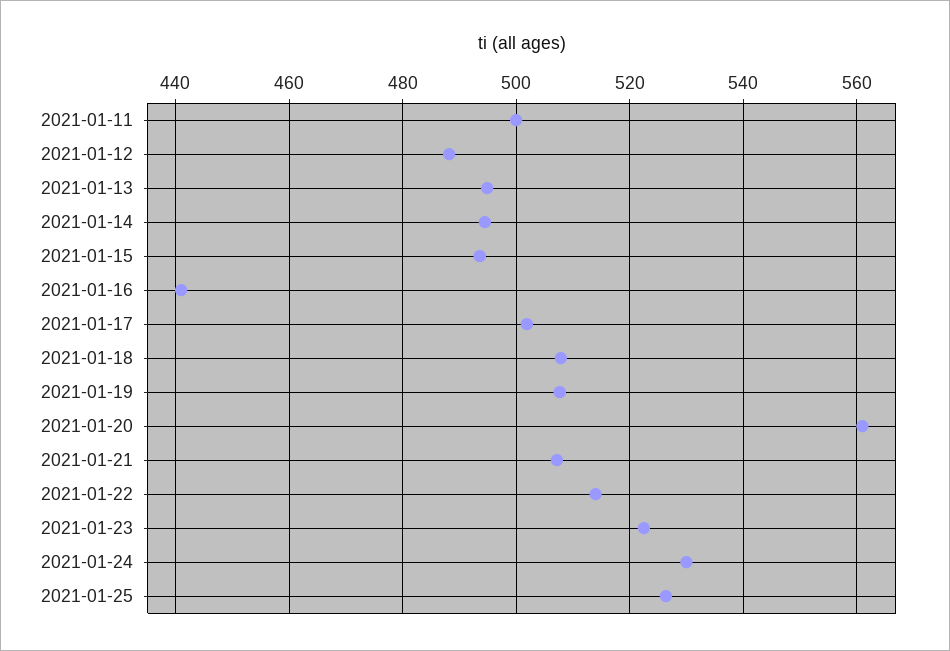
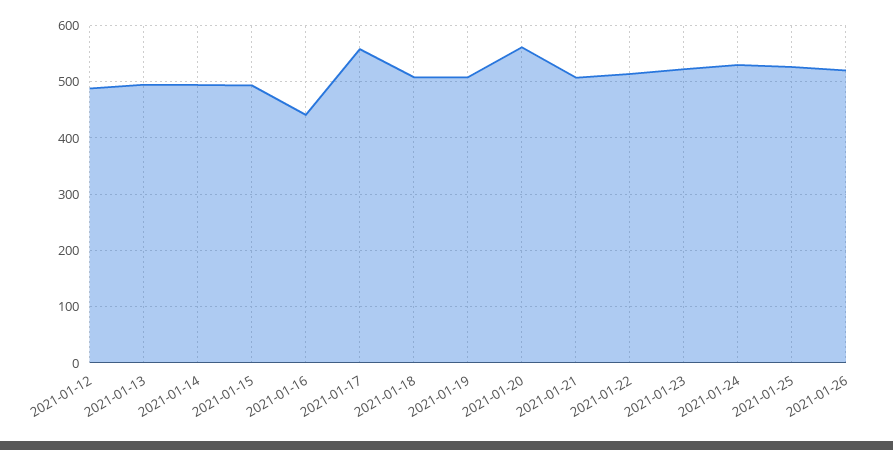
2021-01-11: 500 -> none
2021-01-17: 502 -> 560
2021-01-26: none -> 520

